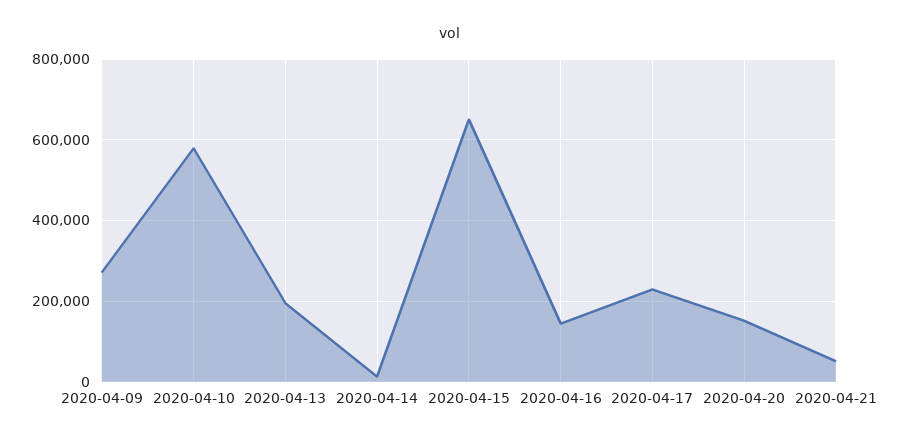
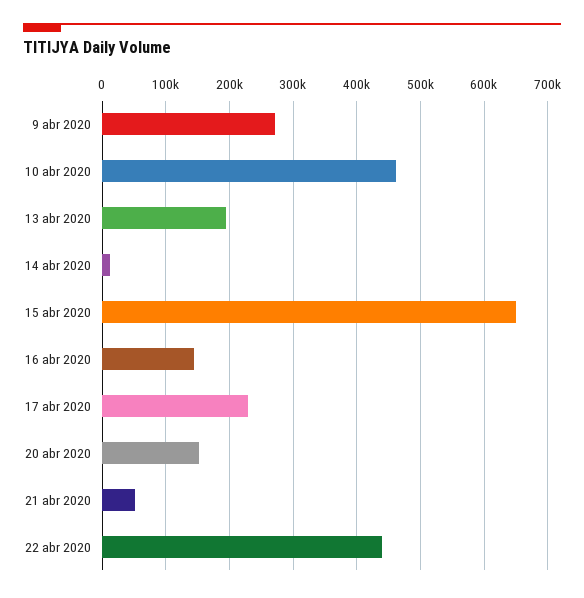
2020-04-10: 580000 -> 460000
22 abr 2020: none -> 440000

